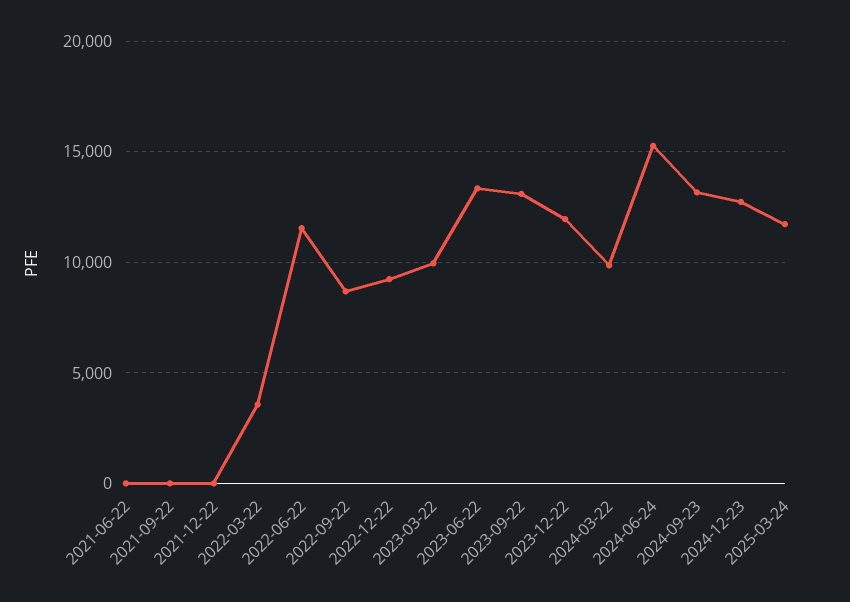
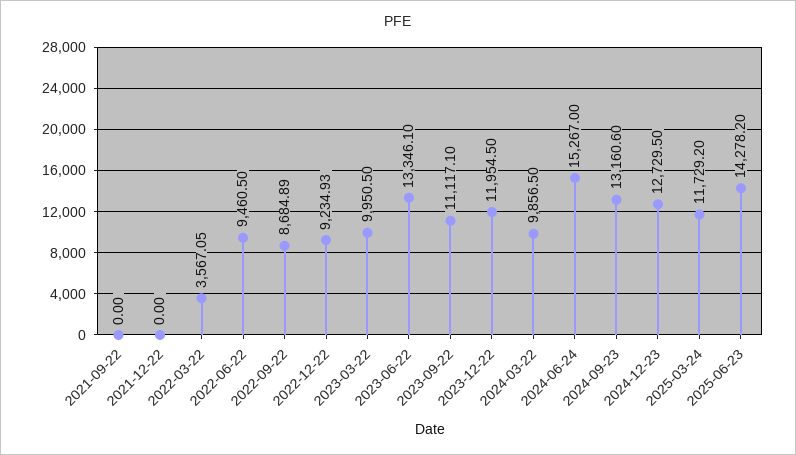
2021-06-22: 0 -> none
2022-06-22: 11500 -> 9460.5
2023-09-22: 13000 -> 11117.1
2025-06-23: none -> 14278.2

